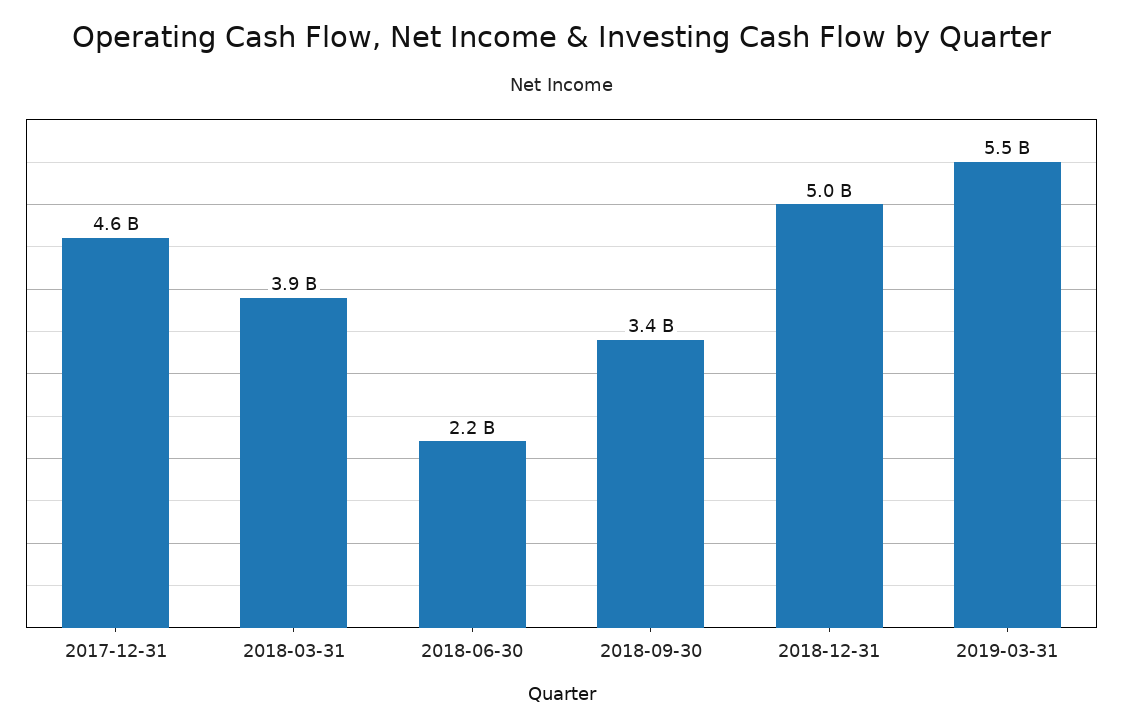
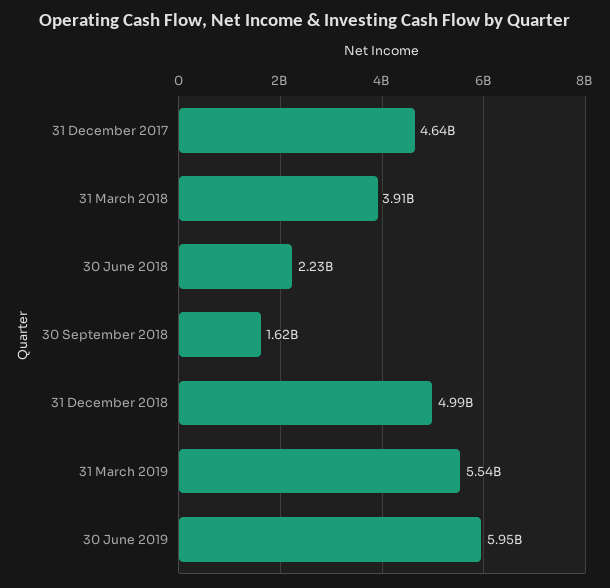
2018-09-30: 3400000000 -> 1620000000
30 June 2019: none -> 5950000000

